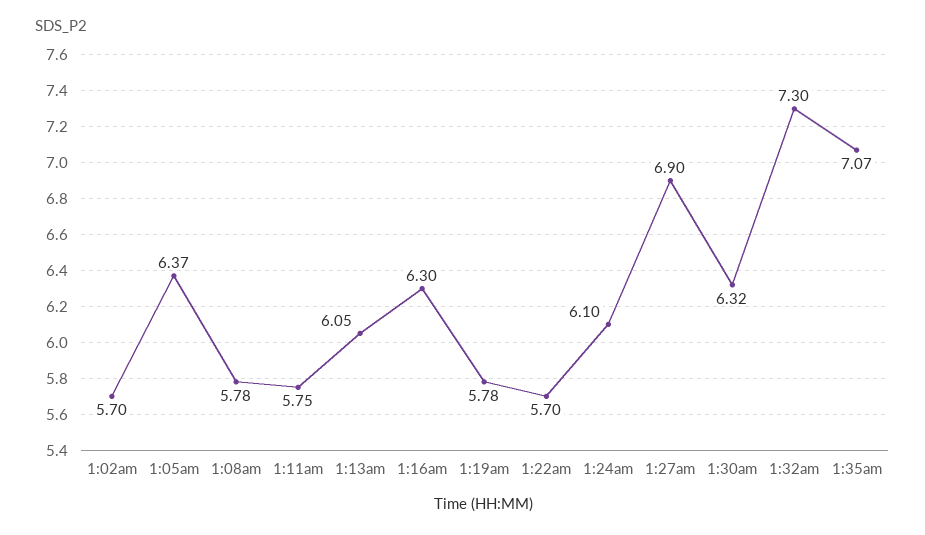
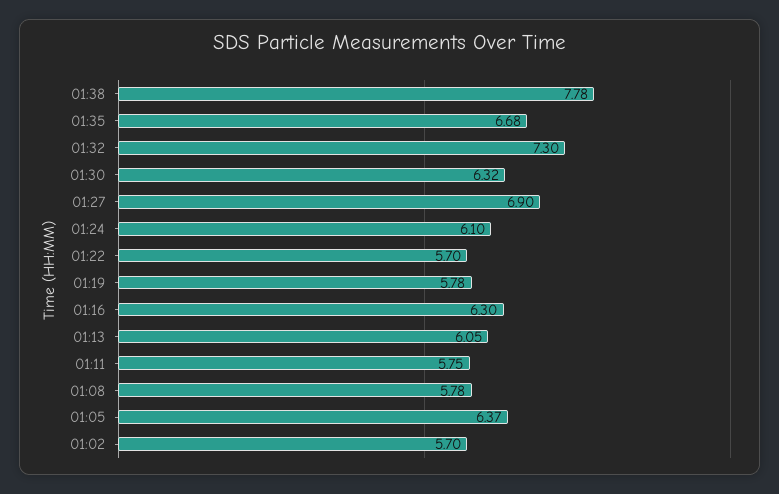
1:35am: 7.07 -> 6.68
01:38: none -> 7.78

